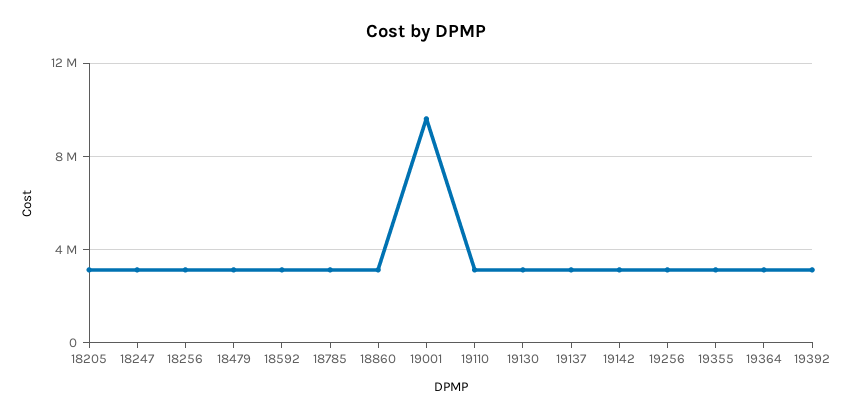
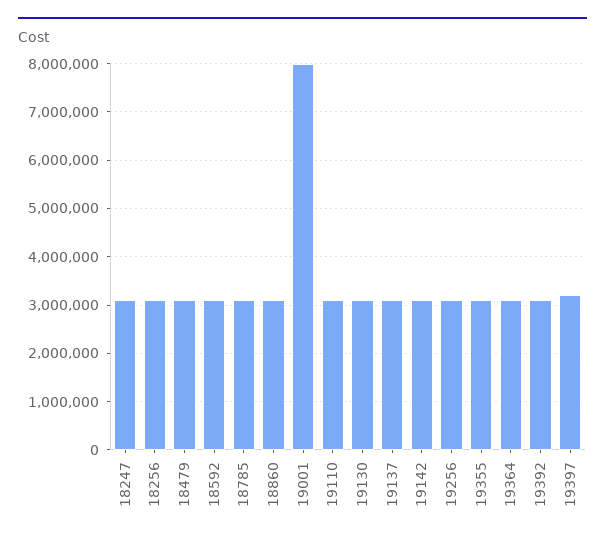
18205: 3000000 -> none
19001: 9500000 -> 8000000
19397: none -> 3200000

